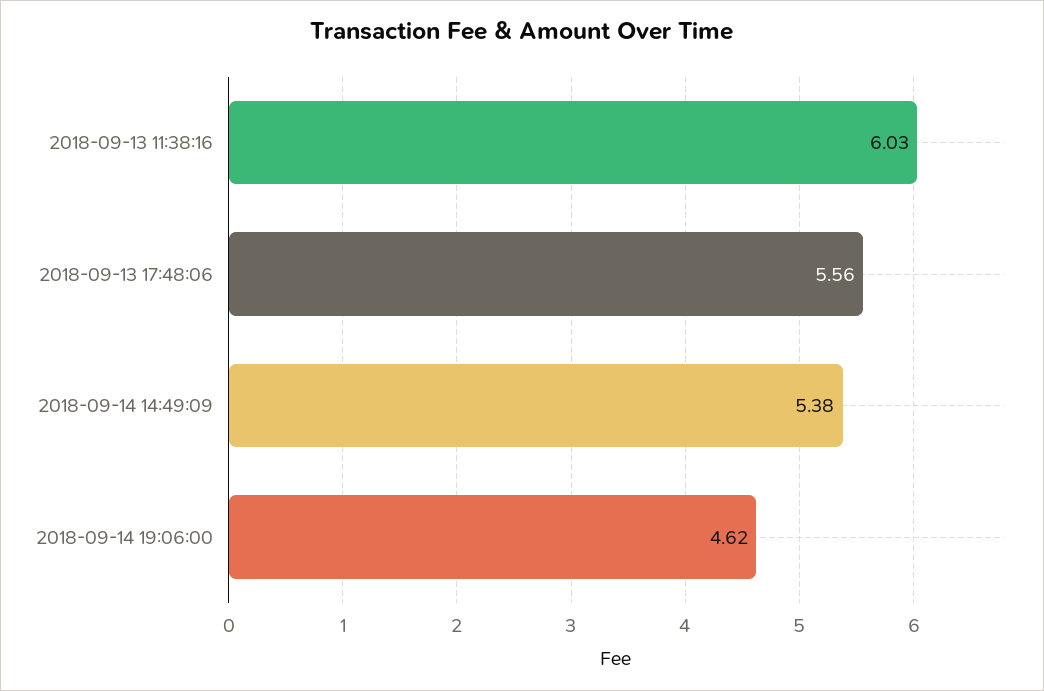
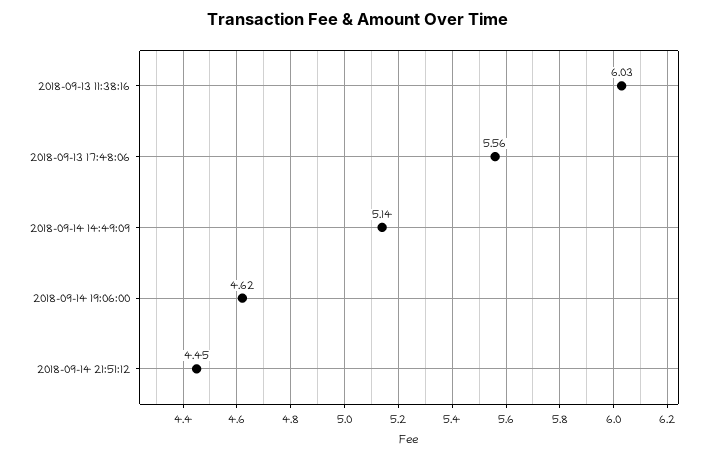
2018-09-14 14:49:09: 5.38 -> 5.14
2018-09-14 21:51:12: none -> 4.45

